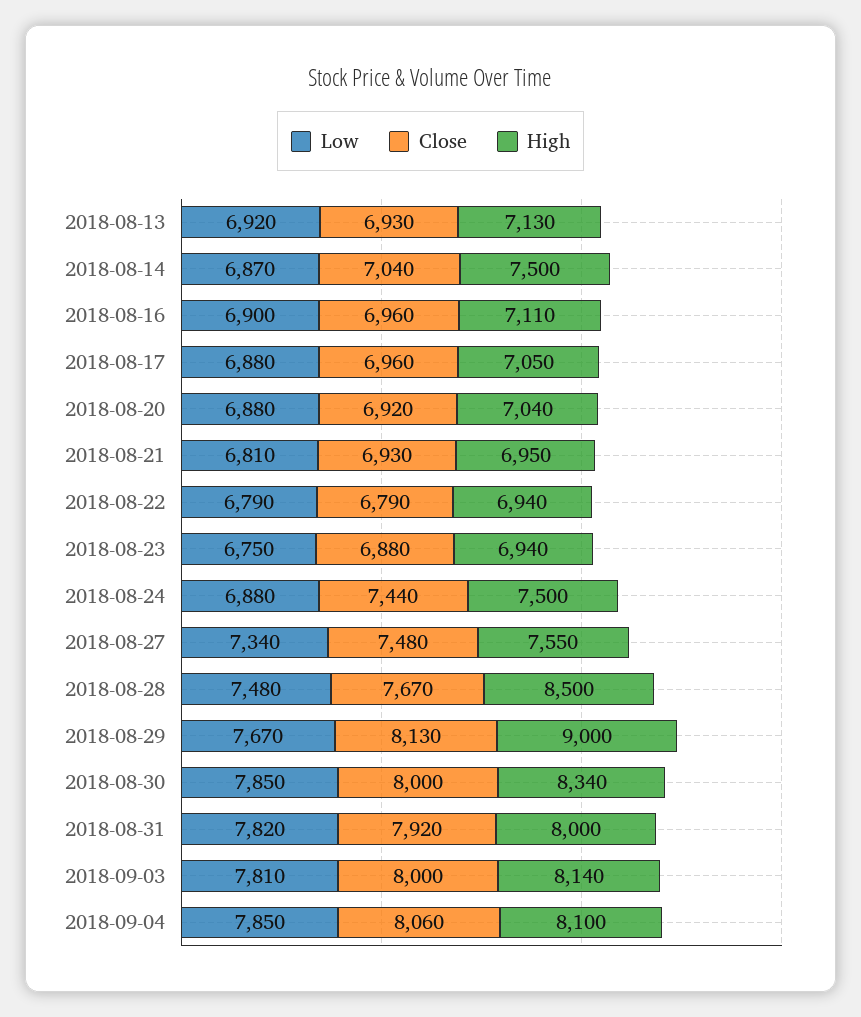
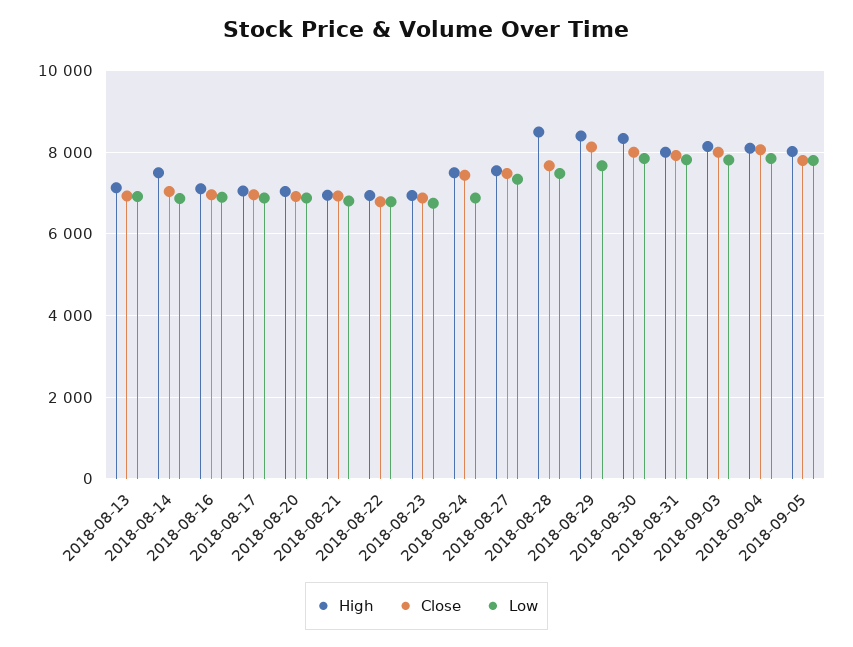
High, 2018-08-29: 9000 -> 8400
High, 2018-09-05: none -> 8000
Close, 2018-09-05: none -> 7800
Low, 2018-09-05: none -> 7800

